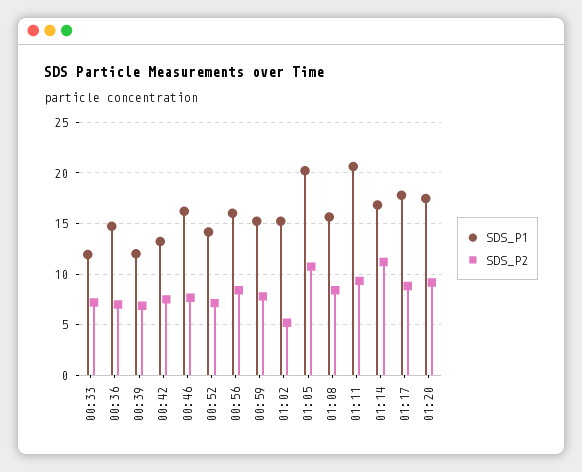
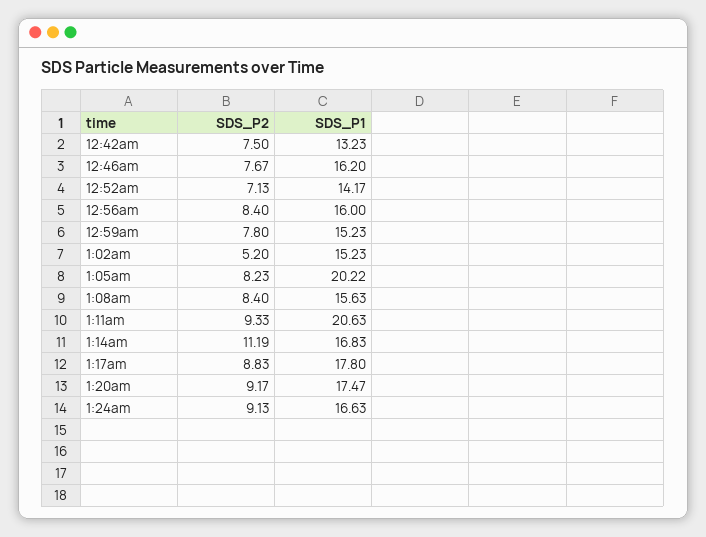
SDS_P1, 00:33: 12 -> none
SDS_P2, 00:33: 7 -> none
SDS_P1, 00:36: 15 -> none
SDS_P2, 00:36: 7 -> none
SDS_P1, 00:39: 12 -> none
SDS_P2, 00:39: 7 -> none
SDS_P2, 01:05: 11 -> 8.23
SDS_P2, 1:24am: none -> 9.13
SDS_P1, 1:24am: none -> 16.63

